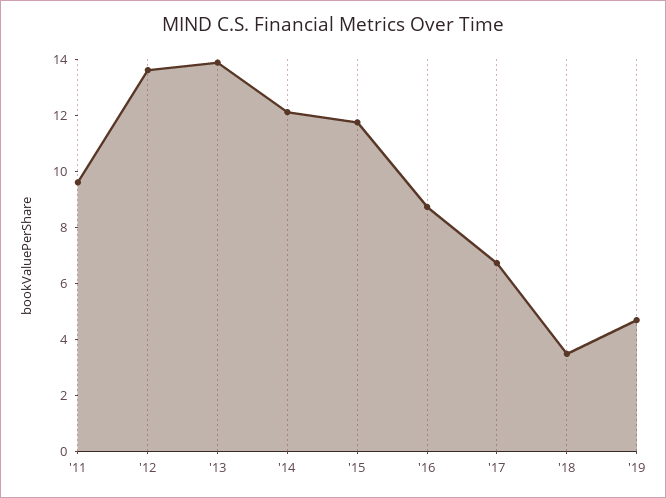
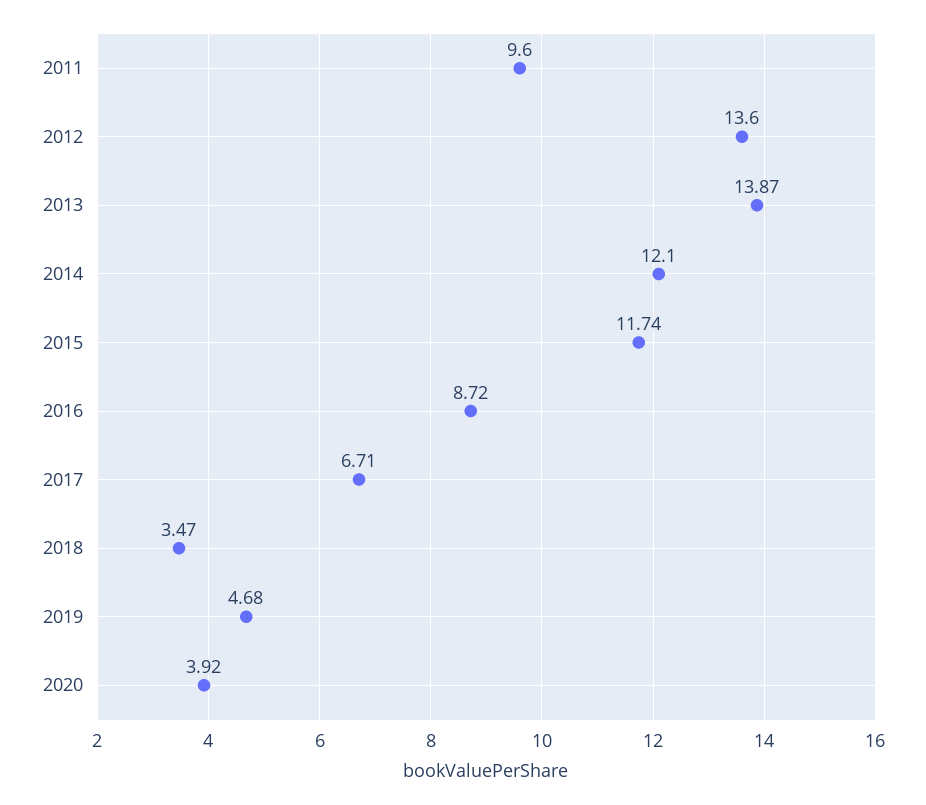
2020: none -> 3.92

